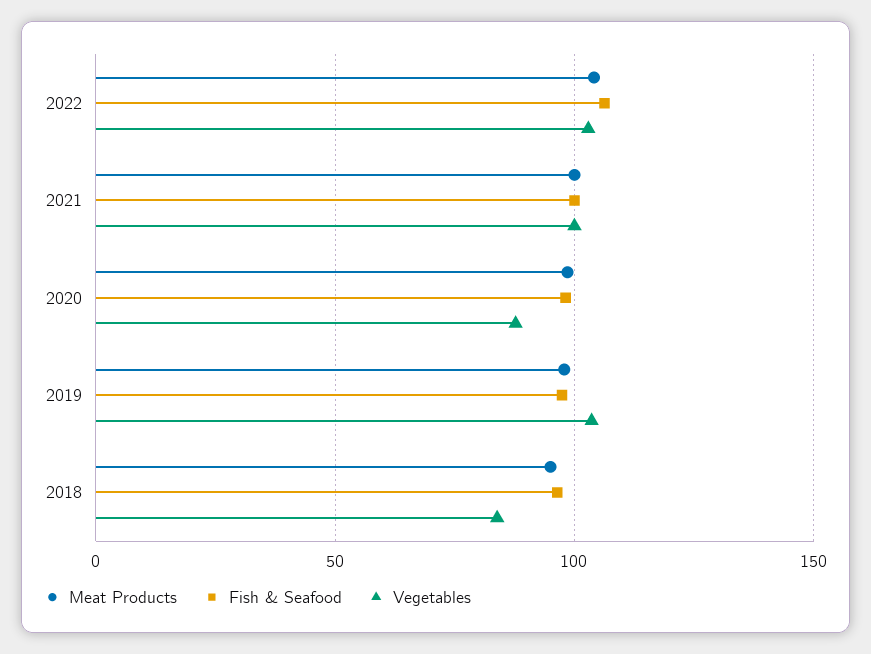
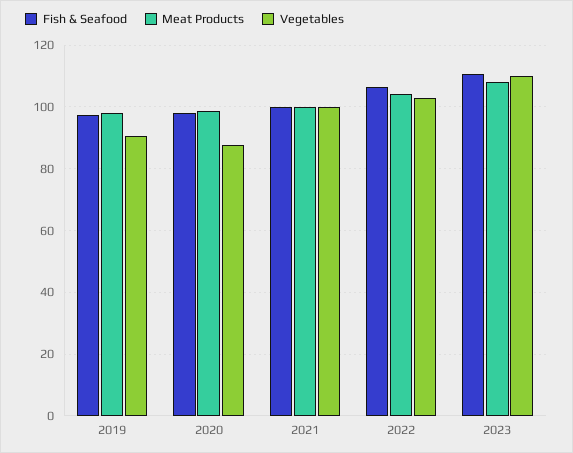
Vegetables, 2019: 105 -> 90
Meat Products, 2018: 95 -> none
Fish & Seafood, 2018: 95 -> none
Vegetables, 2018: 85 -> none
Fish & Seafood, 2023: none -> 110
Meat Products, 2023: none -> 108
Vegetables, 2023: none -> 110

